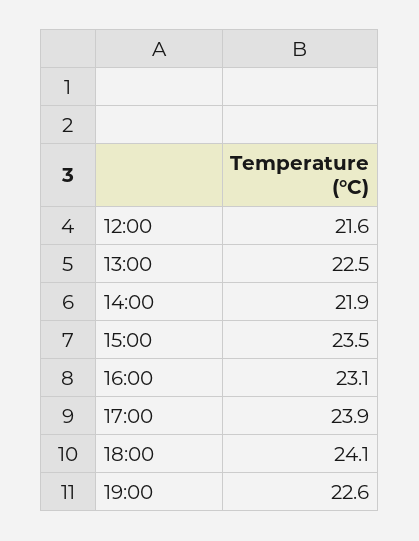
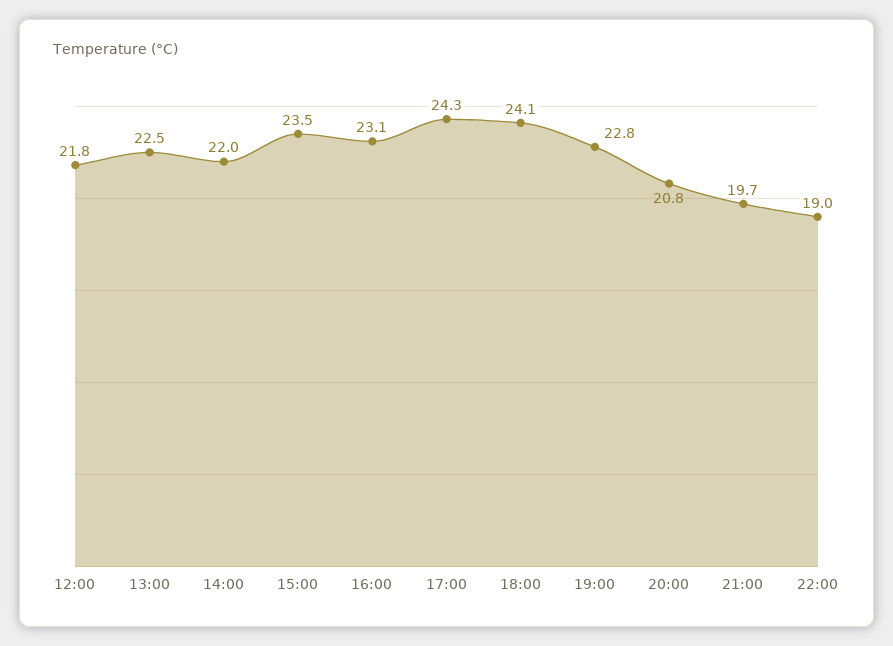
12:00: 21.6 -> 21.8
14:00: 21.9 -> 22
17:00: 23.9 -> 24.3
19:00: 22.6 -> 22.8
20:00: none -> 20.8
21:00: none -> 19.7
22:00: none -> 19

